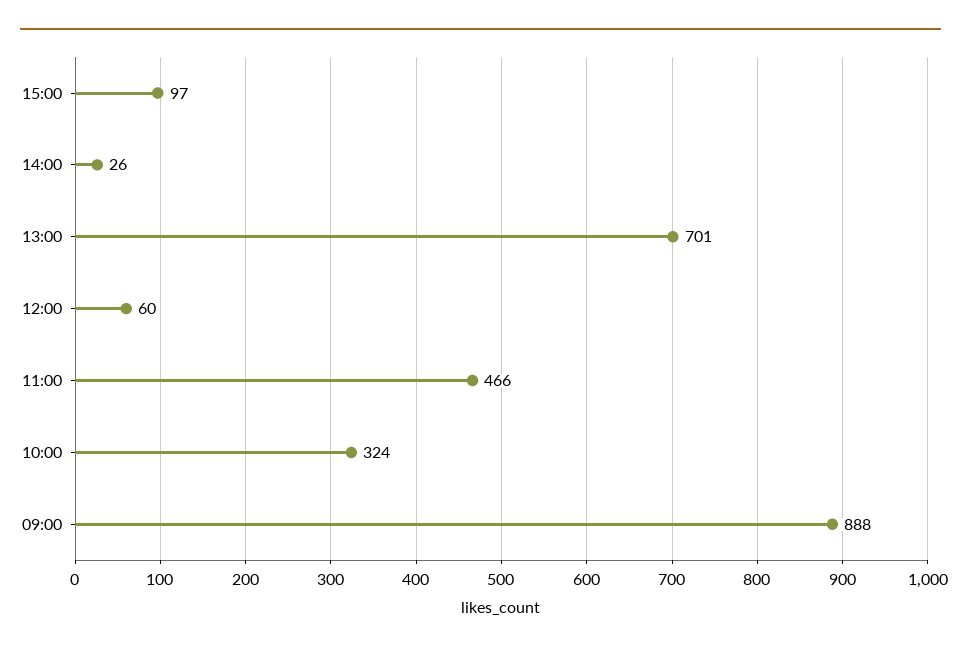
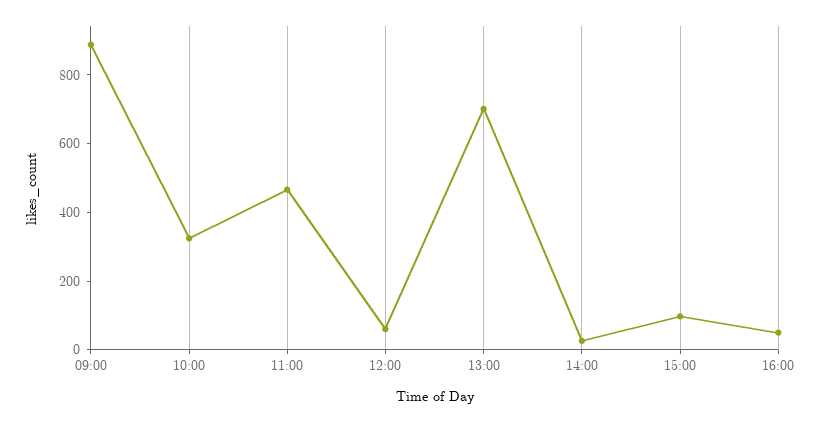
16:00: none -> 50

